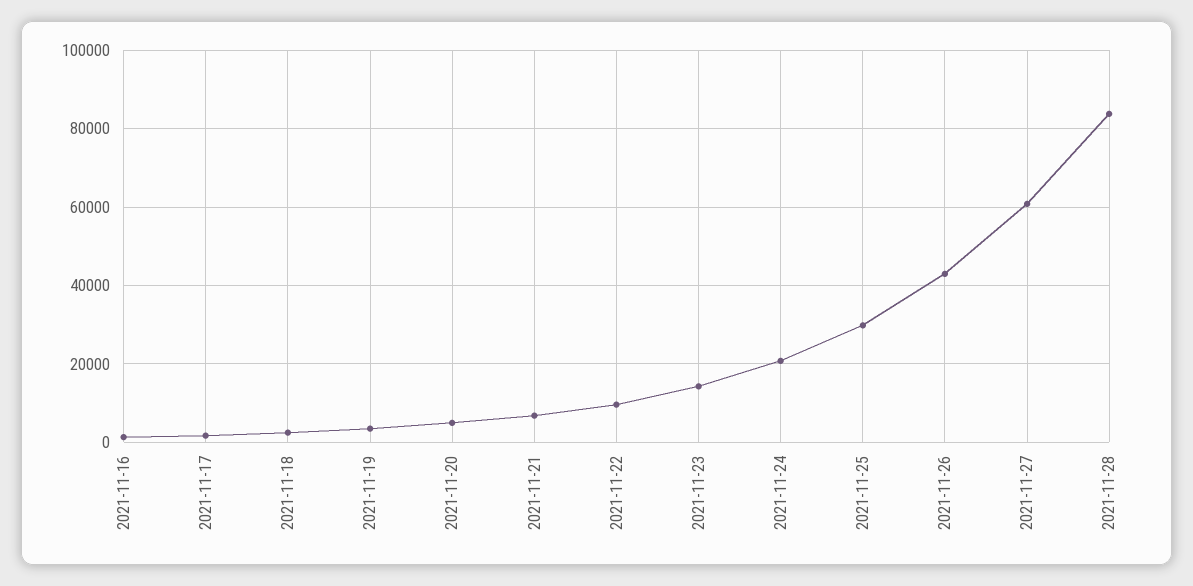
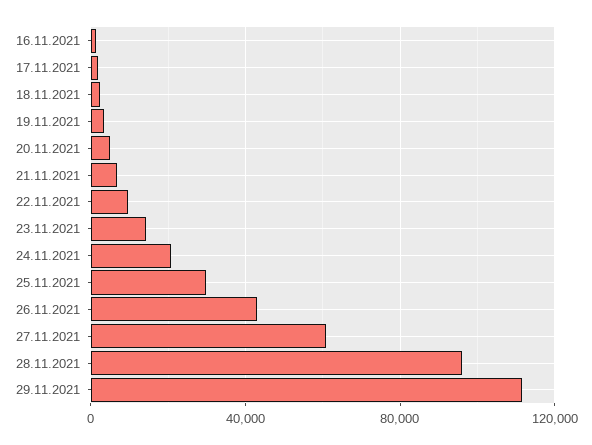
2021-11-28: 84000 -> 95000
29.11.2021: none -> 110000

